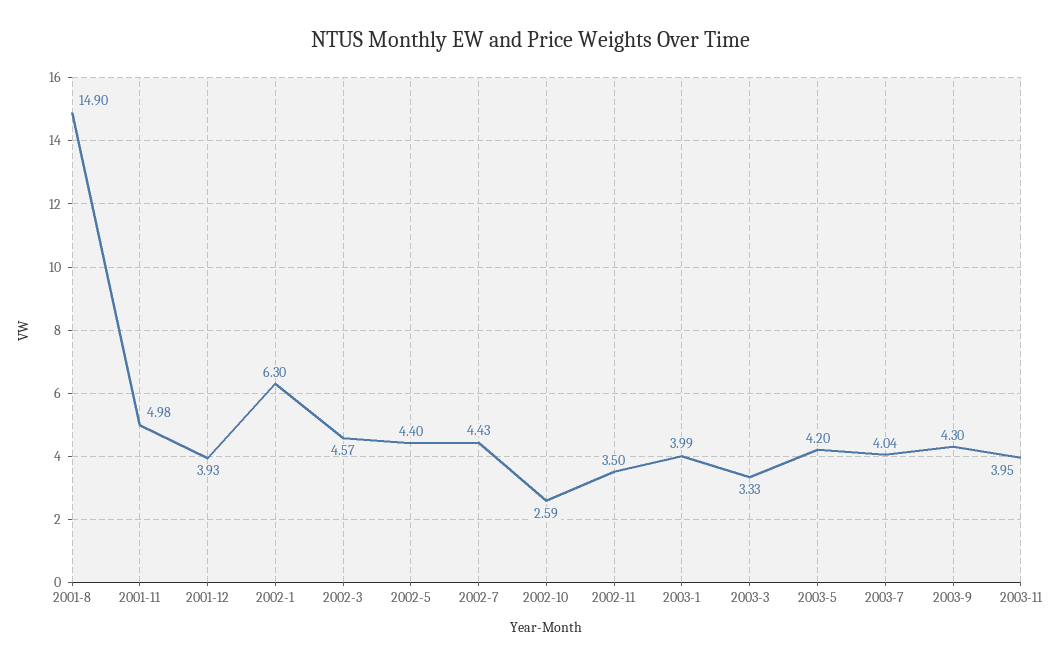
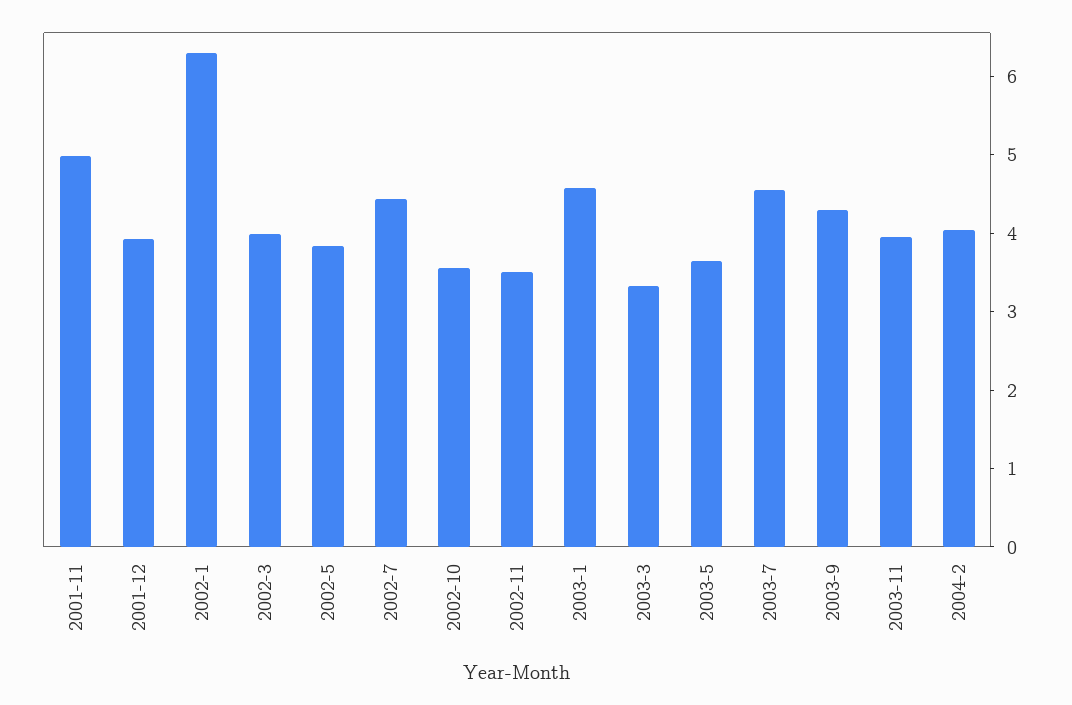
2001-8: 14.9 -> none
2002-3: 4.57 -> 4
2002-5: 4.4 -> 3.8
2002-10: 2.59 -> 3.6
2003-1: 3.99 -> 4.6
2003-5: 4.2 -> 3.6
2003-7: 4.04 -> 4.6
2004-2: none -> 4

